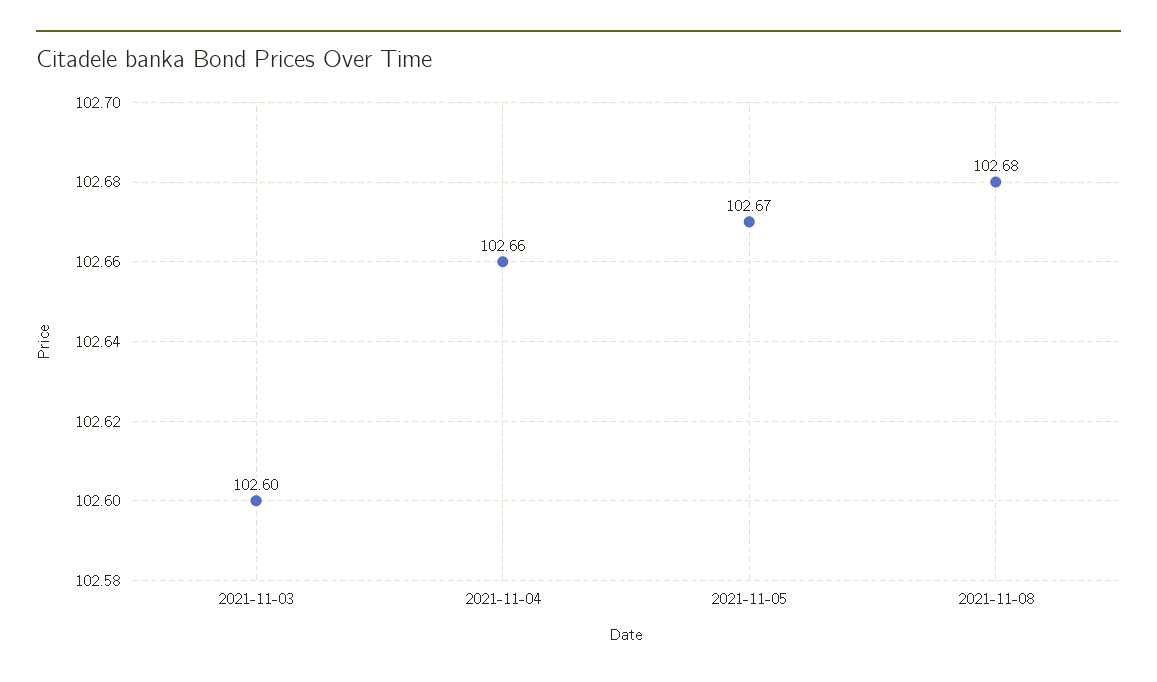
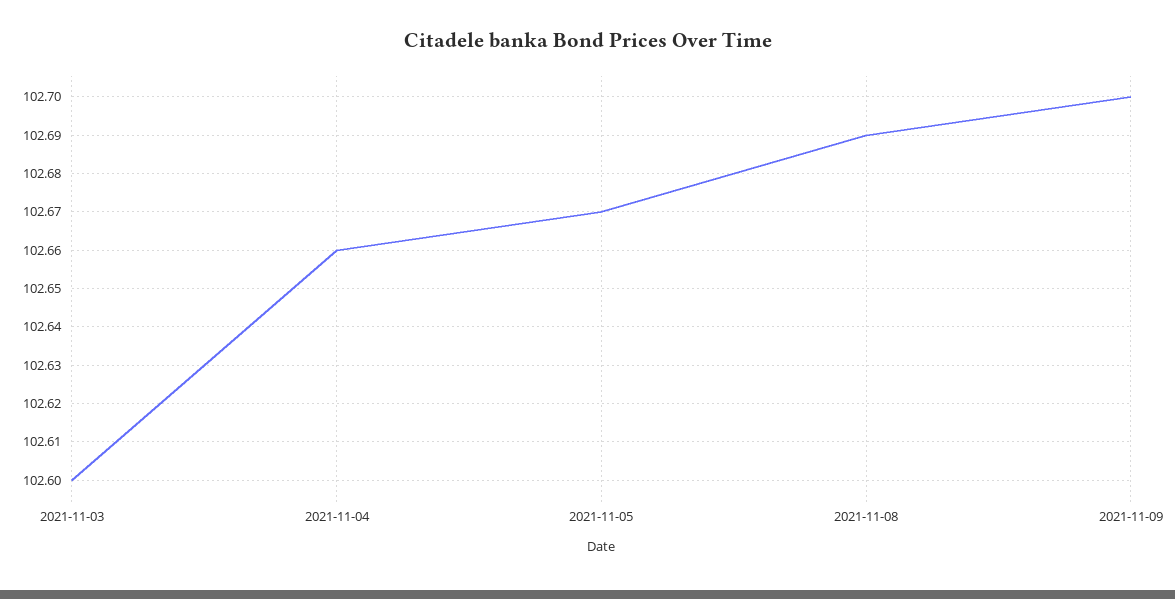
2021-11-08: 102.68 -> 102.69
2021-11-09: none -> 102.7

